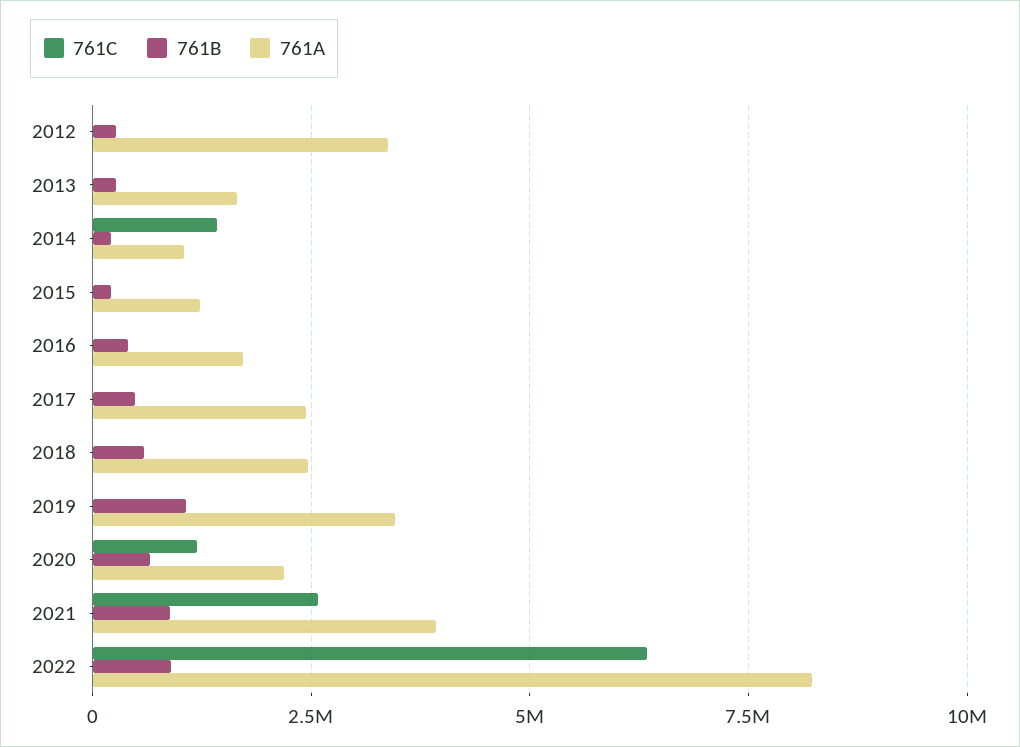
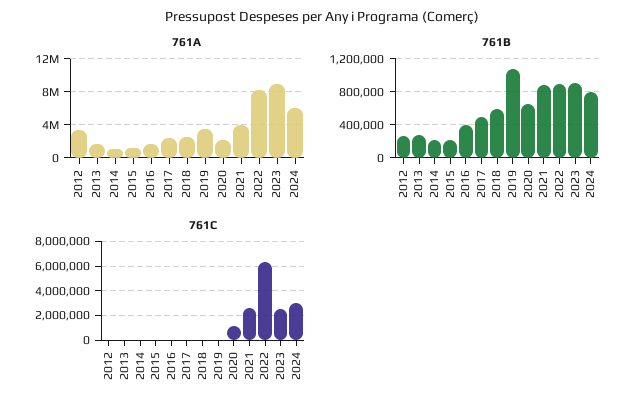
761C, 2014: 1500000 -> 0
761A, 2023: none -> 9000000
761A, 2024: none -> 6000000
761B, 2023: none -> 900000
761B, 2024: none -> 800000
761C, 2023: none -> 2500000
761C, 2024: none -> 3000000

